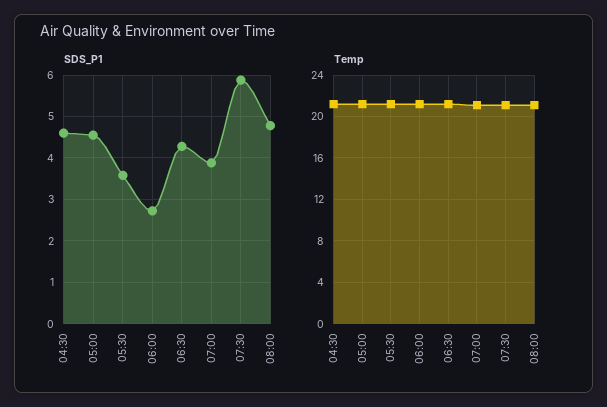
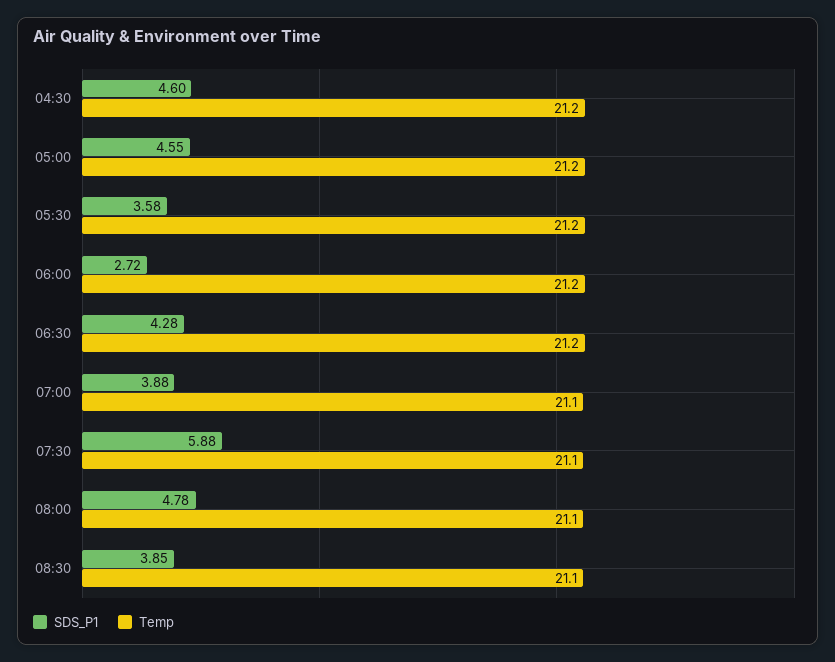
SDS_P1, 08:30: none -> 3.85
Temp, 08:30: none -> 21.1

